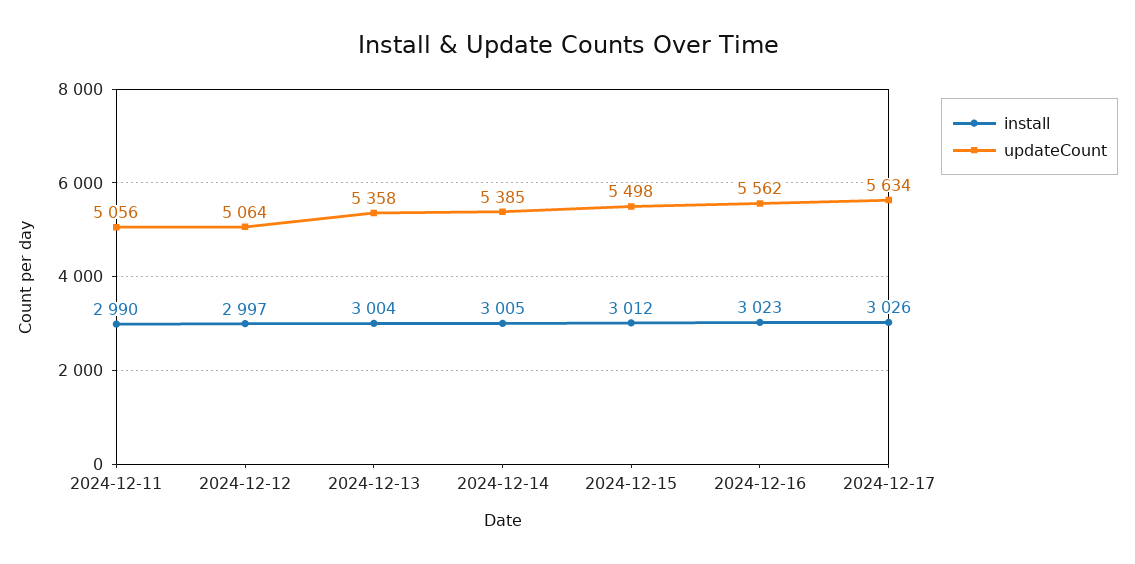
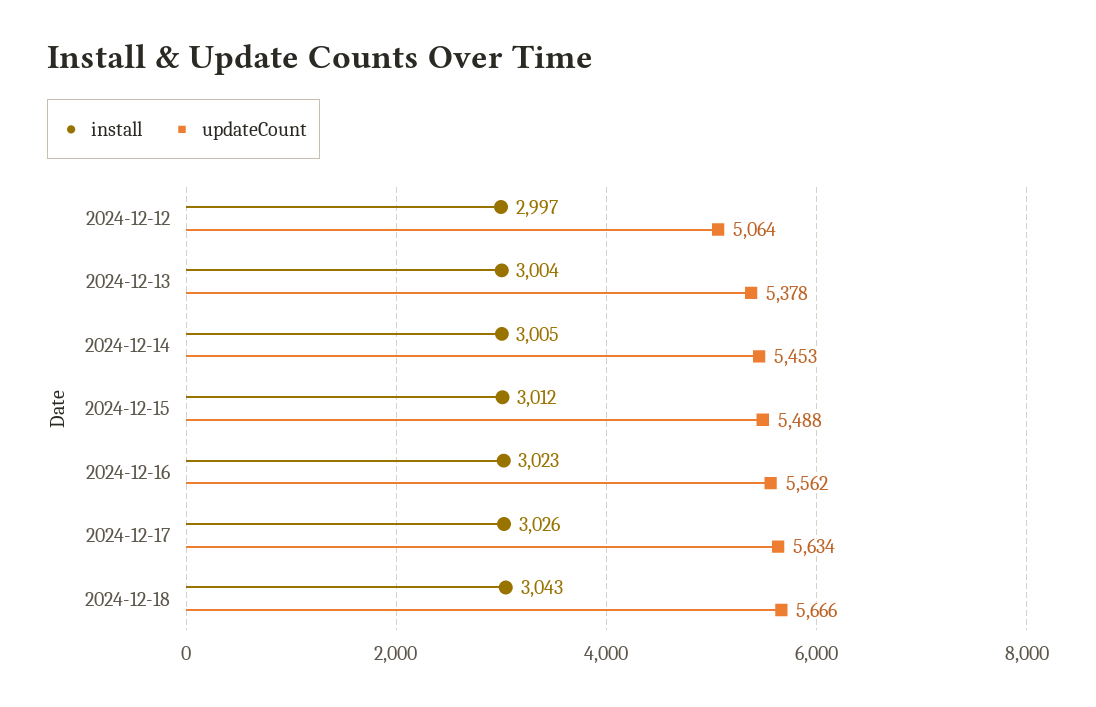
install, 2024-12-11: 2990 -> none
updateCount, 2024-12-11: 5056 -> none
updateCount, 2024-12-13: 5358 -> 5378
updateCount, 2024-12-14: 5385 -> 5453
updateCount, 2024-12-15: 5498 -> 5488
install, 2024-12-18: none -> 3043
updateCount, 2024-12-18: none -> 5666

